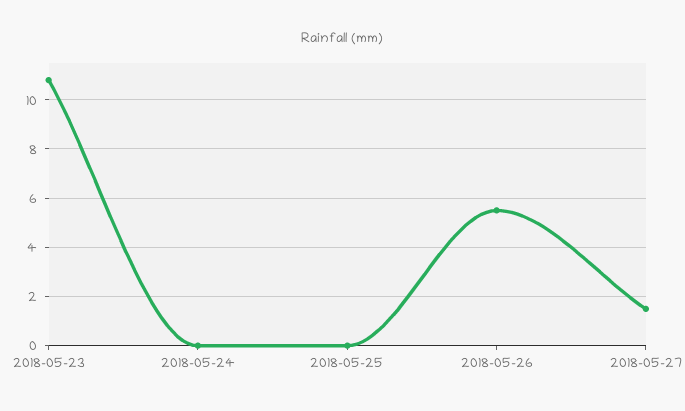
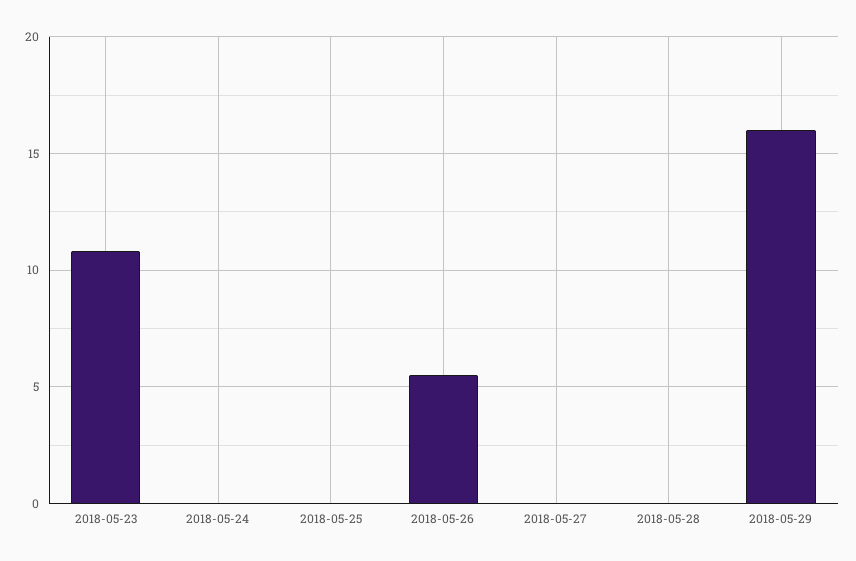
2018-05-27: 1.5 -> 0
2018-05-28: none -> 0
2018-05-29: none -> 16

